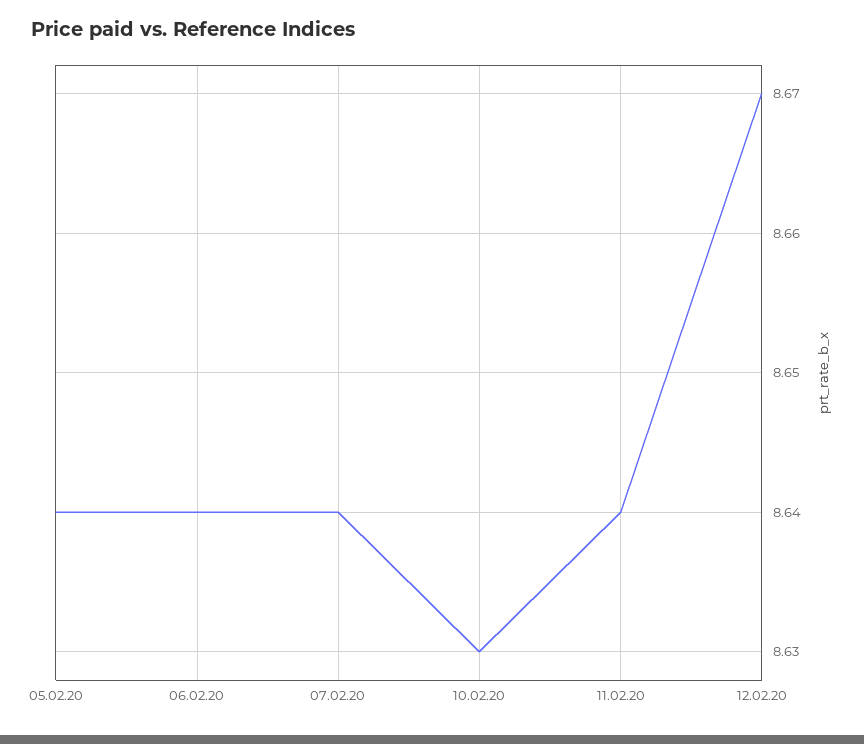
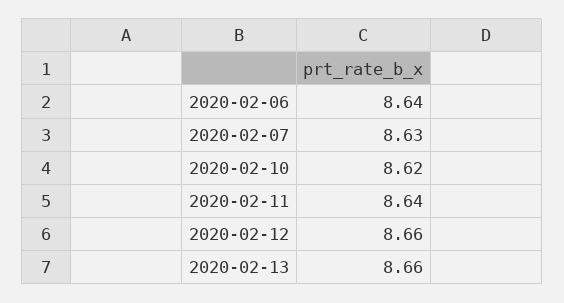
05.02.20: 8.64 -> none
07.02.20: 8.64 -> 8.63
10.02.20: 8.63 -> 8.62
12.02.20: 8.67 -> 8.66
2020-02-13: none -> 8.66

